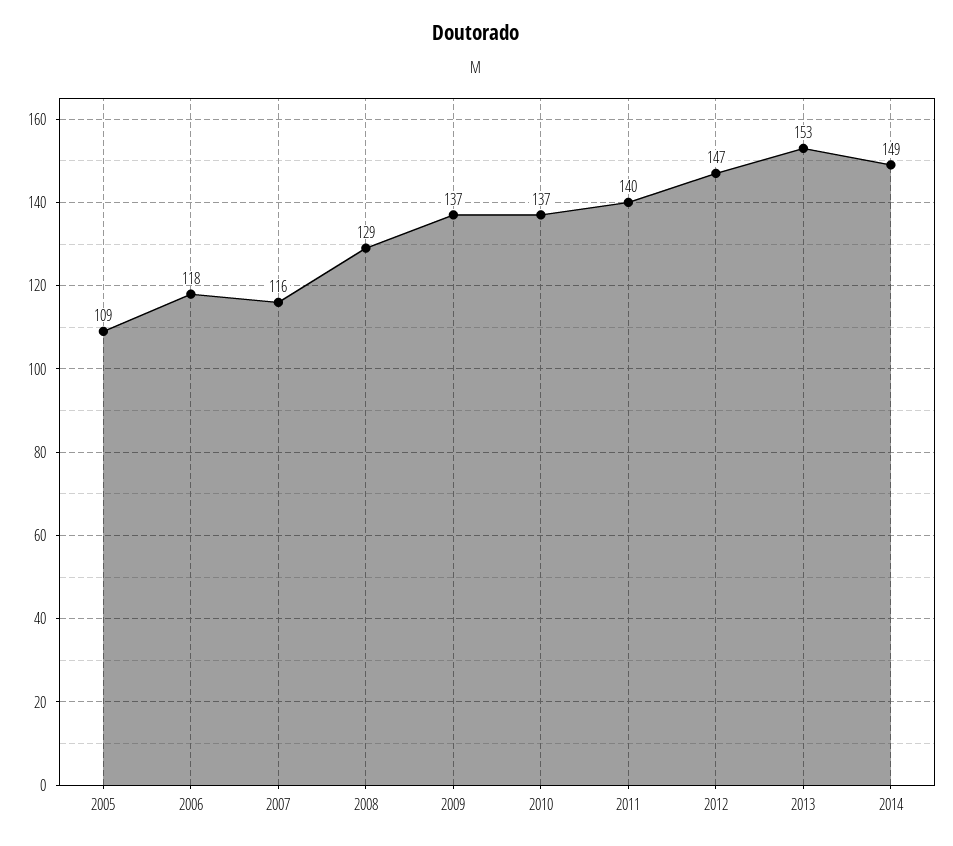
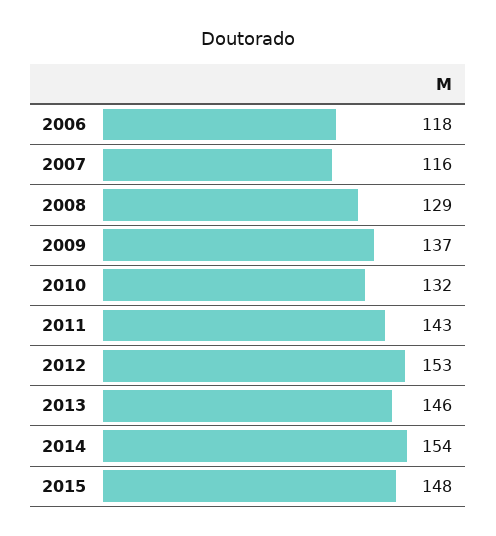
2005: 109 -> none
2010: 137 -> 132
2011: 140 -> 143
2012: 147 -> 153
2013: 153 -> 146
2014: 149 -> 154
2015: none -> 148

